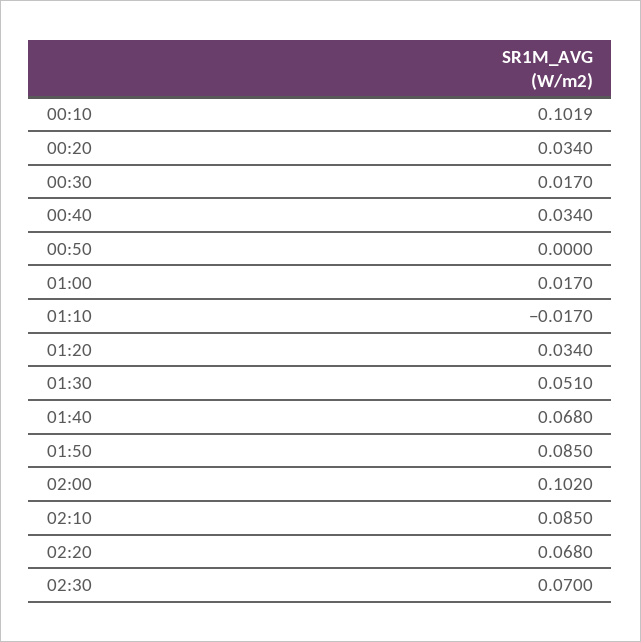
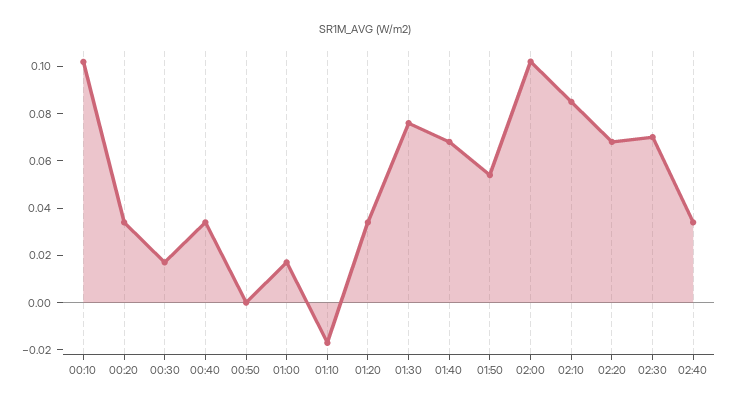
01:30: 0.051 -> 0.075
01:50: 0.085 -> 0.055
02:40: none -> 0.035

